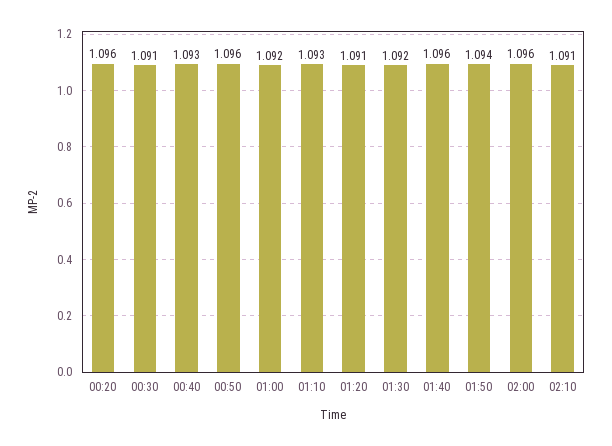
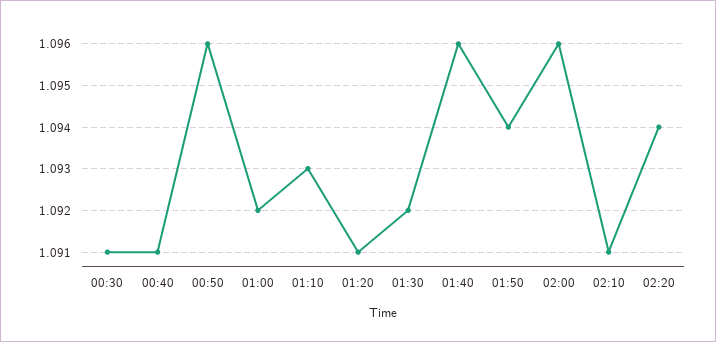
00:20: 1.096 -> none
00:40: 1.093 -> 1.091
02:20: none -> 1.094

